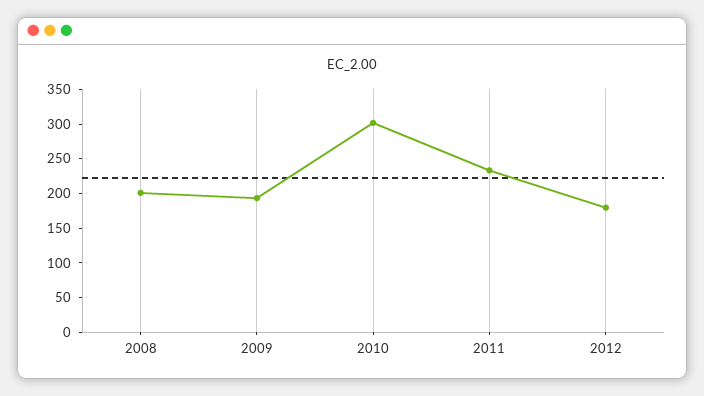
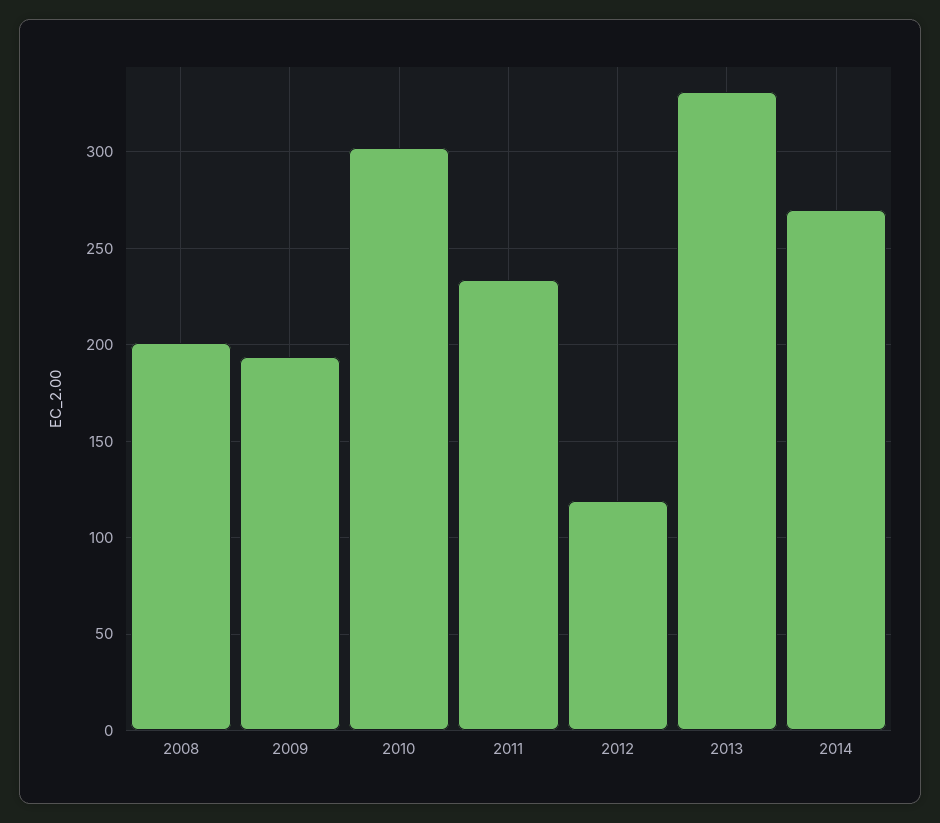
2012: 175 -> 120
2013: none -> 330
2014: none -> 270

